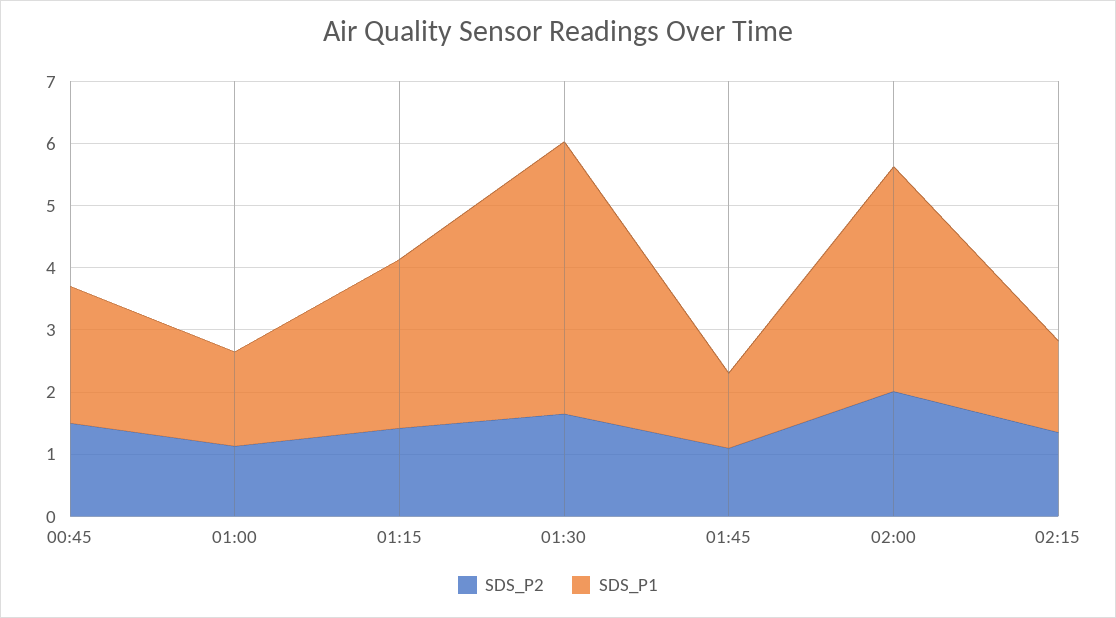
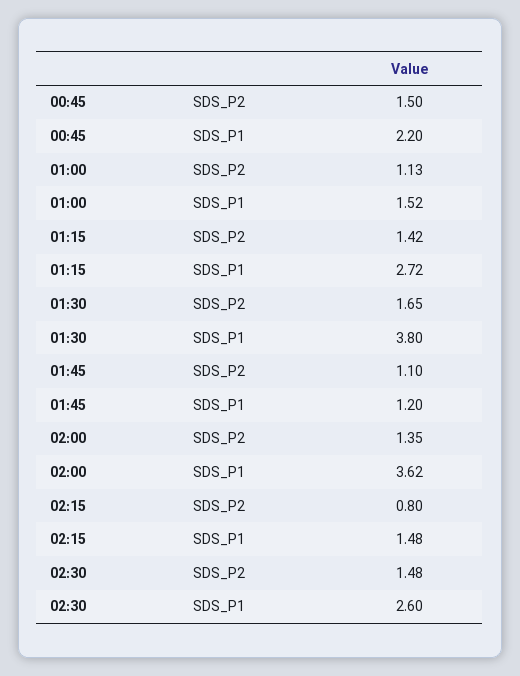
SDS_P1, 01:30: 4.4 -> 3.8
SDS_P2, 02:00: 2 -> 1.35
SDS_P2, 02:15: 1.4 -> 0.8
SDS_P2, 02:30: none -> 1.48
SDS_P1, 02:30: none -> 2.6

